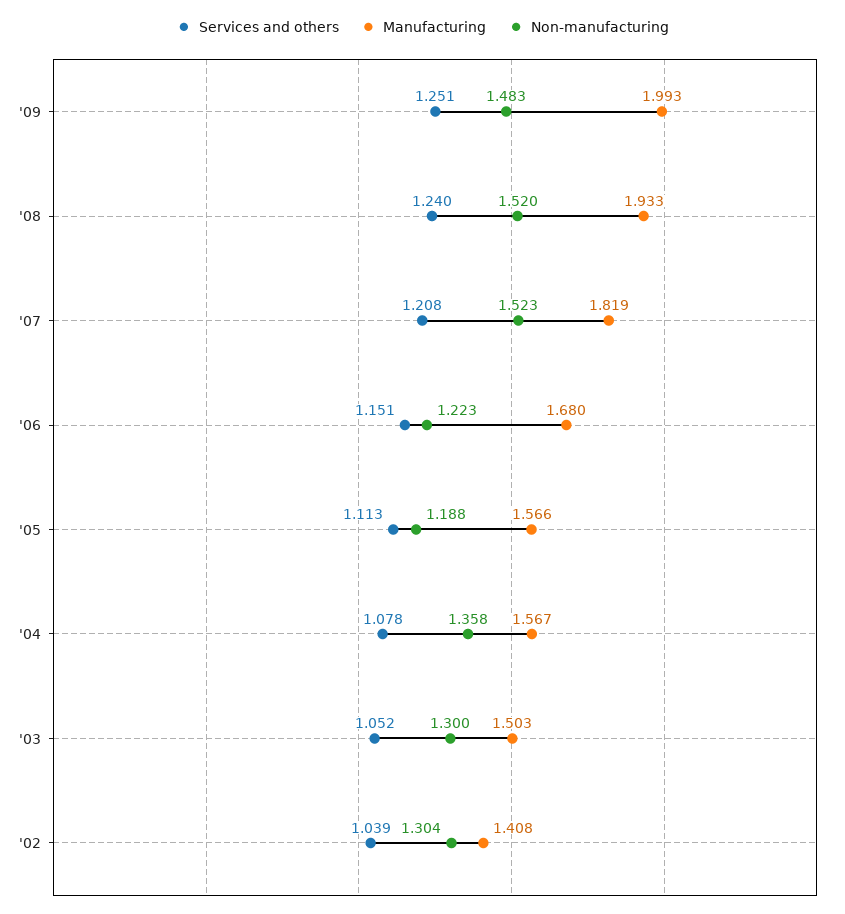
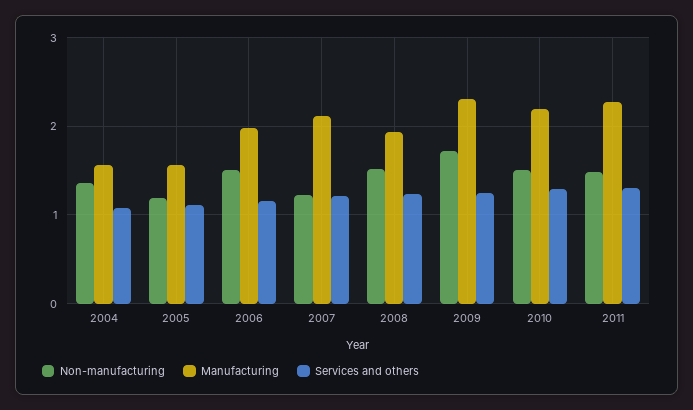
Manufacturing, '09: 1.993 -> 2.3
Non-manufacturing, '09: 1.483 -> 1.7
Manufacturing, '07: 1.819 -> 2.1
Non-manufacturing, '07: 1.523 -> 1.2
Manufacturing, '06: 1.68 -> 2
Non-manufacturing, '06: 1.223 -> 1.5
Services and others, '03: 1.052 -> none
Manufacturing, '03: 1.503 -> none
Non-manufacturing, '03: 1.3 -> none
Services and others, '02: 1.039 -> none
Manufacturing, '02: 1.408 -> none
Non-manufacturing, '02: 1.304 -> none
Non-manufacturing, 2010: none -> 1.5
Manufacturing, 2010: none -> 2.2
Services and others, 2010: none -> 1.3
Non-manufacturing, 2011: none -> 1.5
Manufacturing, 2011: none -> 2.3
Services and others, 2011: none -> 1.3

